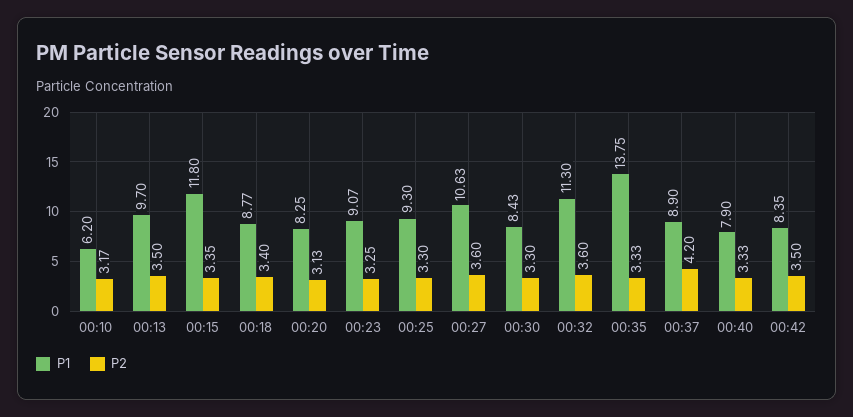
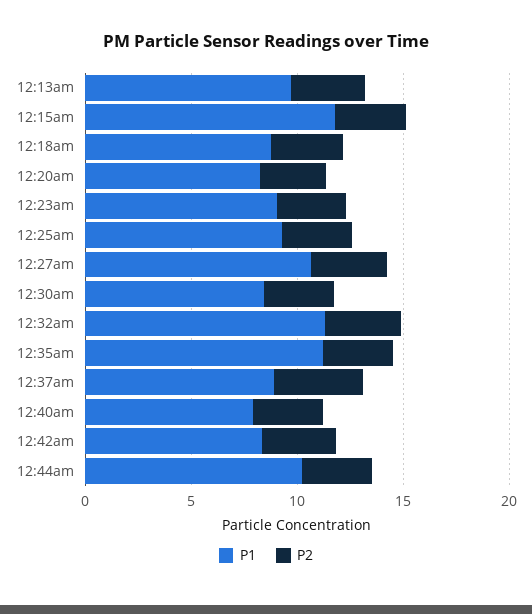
P1, 00:10: 6.2 -> none
P2, 00:10: 3.17 -> none
P1, 00:35: 13.75 -> 11
P1, 12:44am: none -> 10
P2, 12:44am: none -> 3

